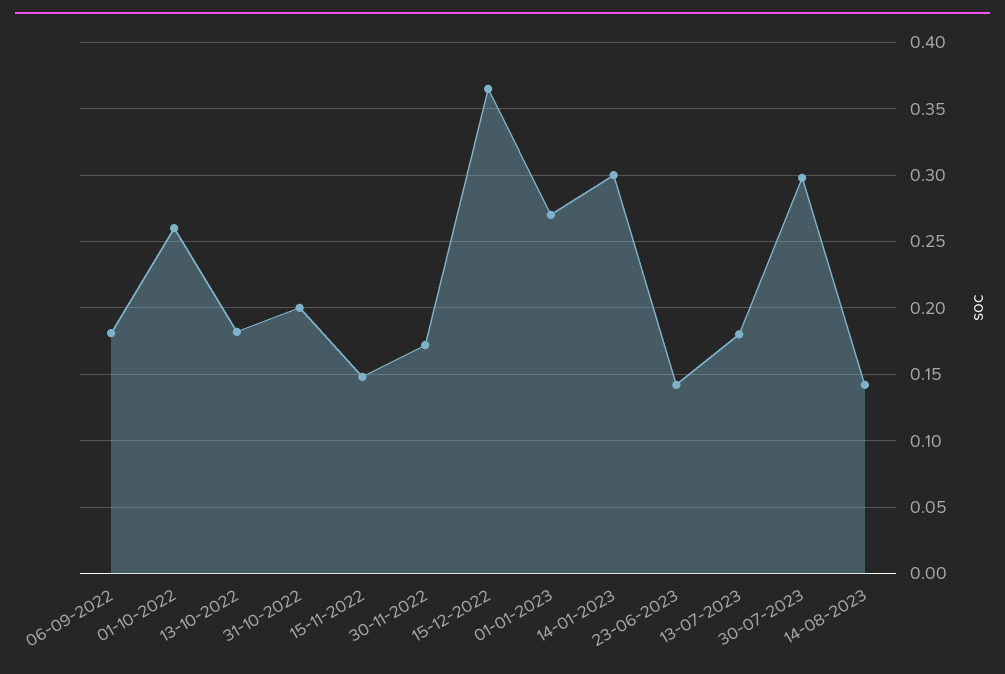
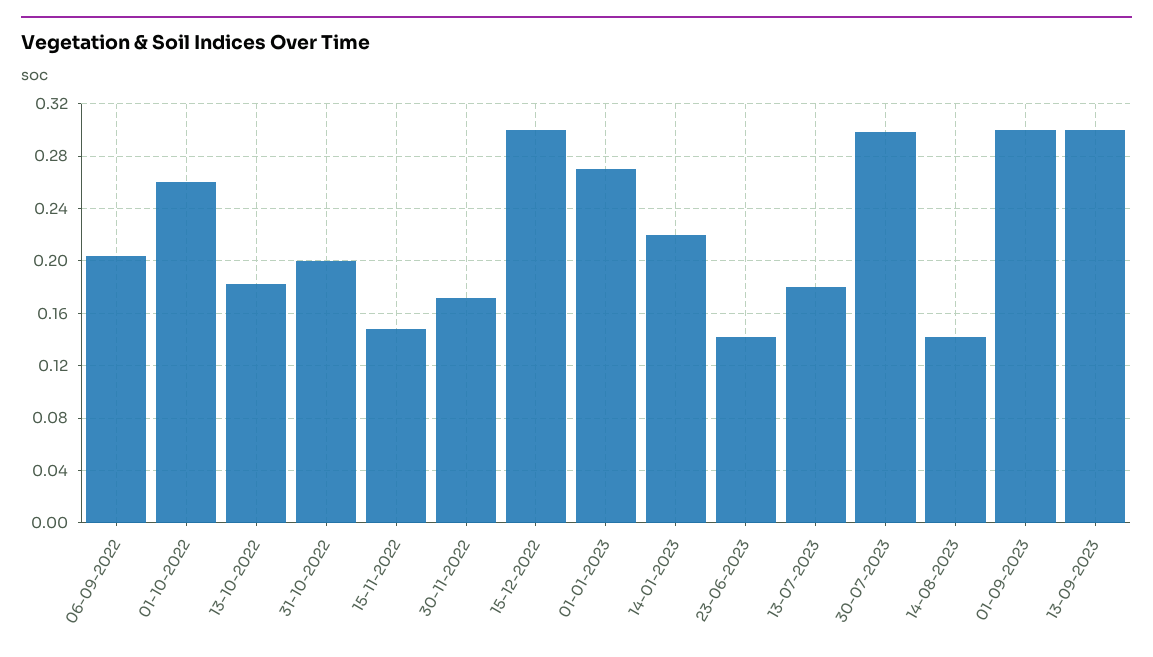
06-09-2022: 0.18 -> 0.205
15-12-2022: 0.365 -> 0.3
14-01-2023: 0.3 -> 0.22
01-09-2023: none -> 0.3
13-09-2023: none -> 0.3

